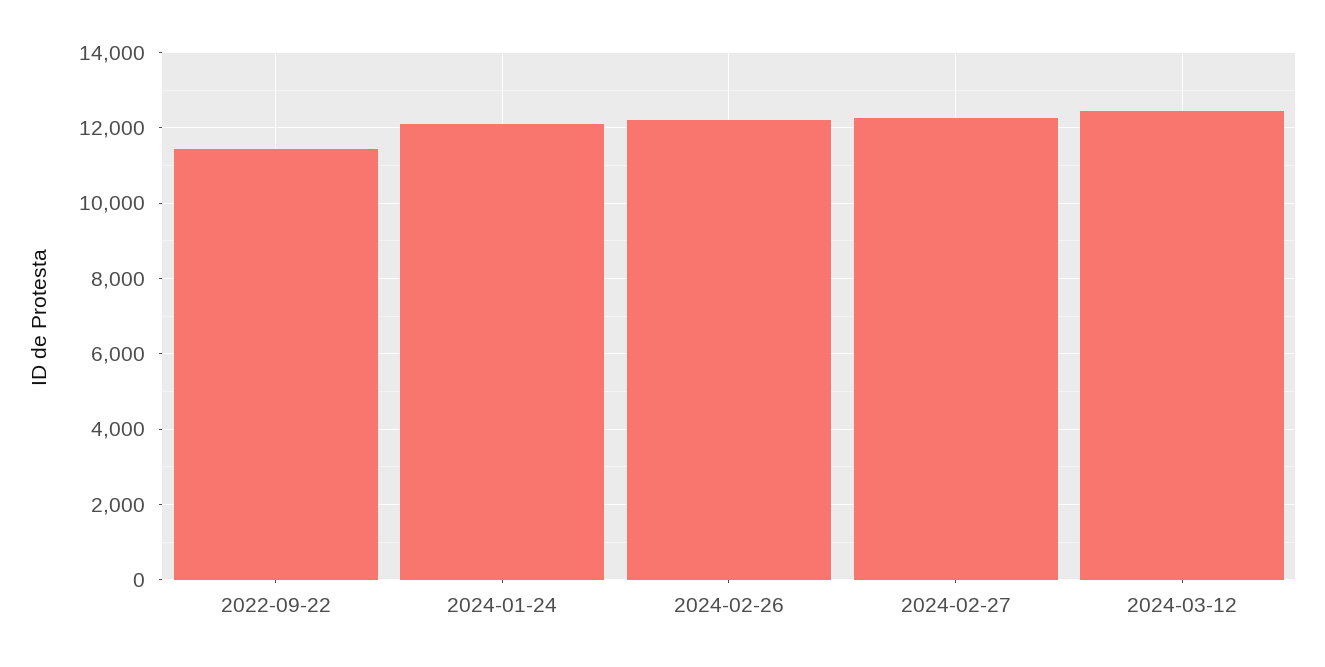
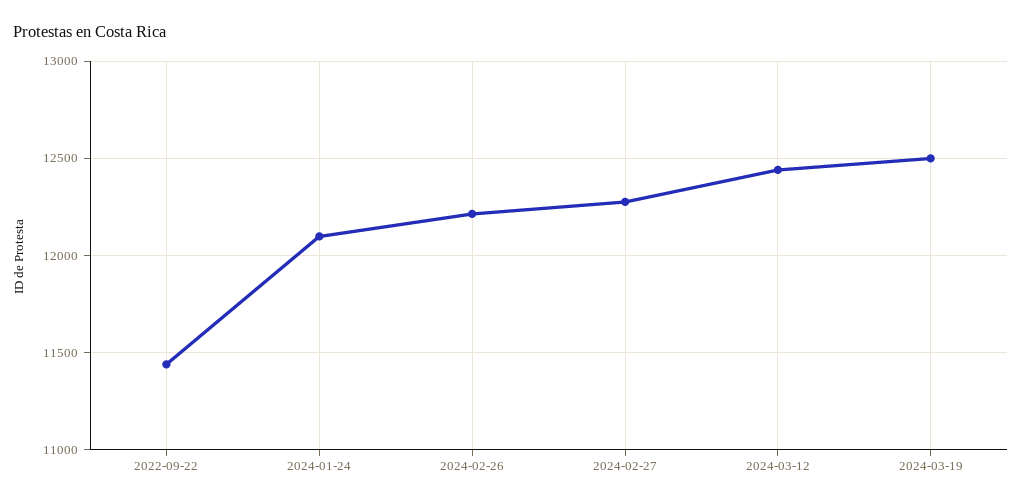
2024-03-19: none -> 12500

